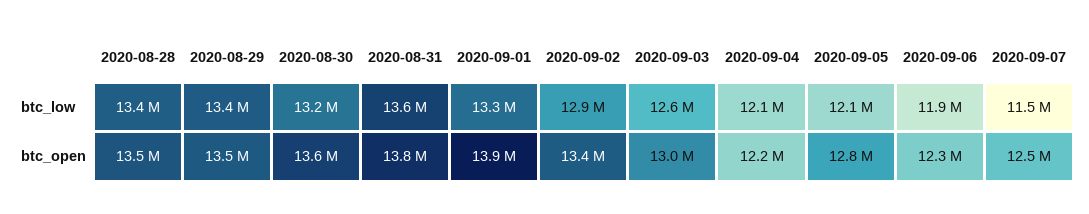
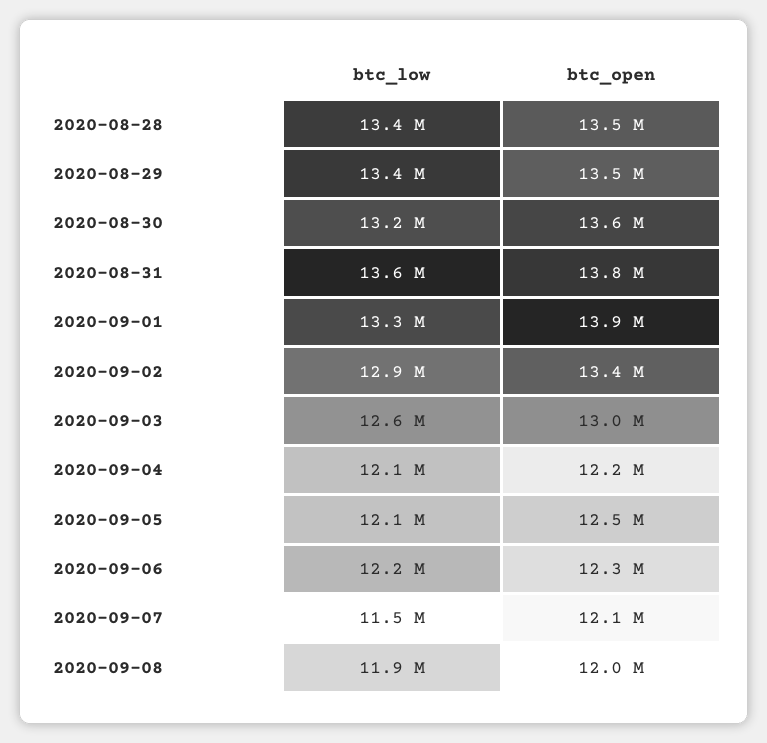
2020-09-06, btc_low: 11900000 -> 12200000
2020-09-05, btc_open: 12800000 -> 12500000
2020-09-07, btc_open: 12500000 -> 12100000
2020-09-08, btc_low: none -> 11900000
2020-09-08, btc_open: none -> 12000000

